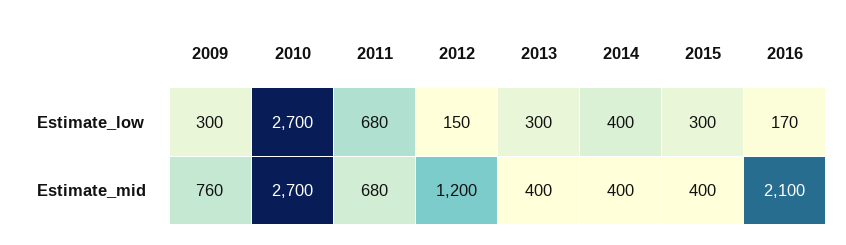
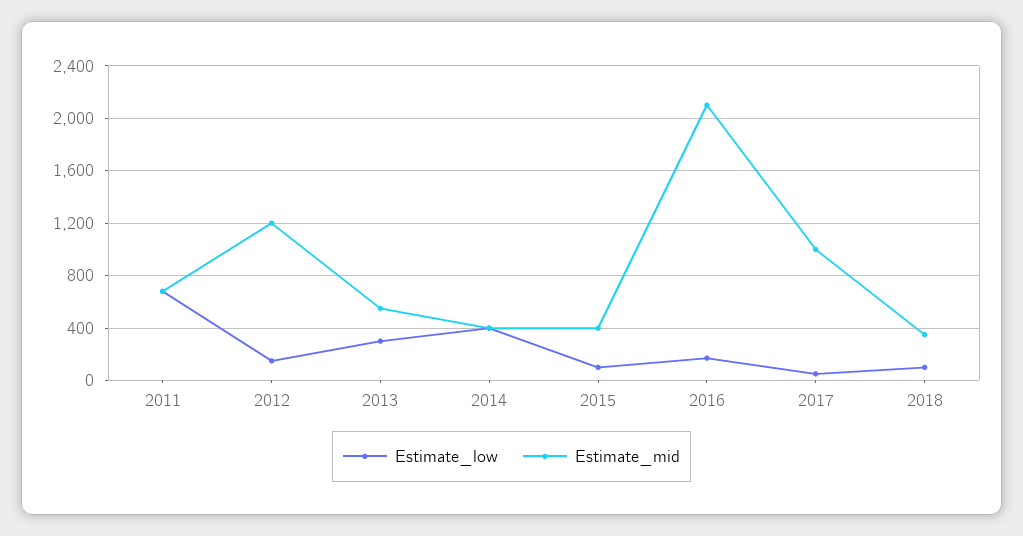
Estimate_low, 2009: 300 -> none
Estimate_low, 2010: 2700 -> none
Estimate_low, 2015: 300 -> 100
Estimate_mid, 2009: 760 -> none
Estimate_mid, 2010: 2700 -> none
Estimate_mid, 2013: 400 -> 550
Estimate_low, 2017: none -> 50
Estimate_mid, 2017: none -> 1000
Estimate_low, 2018: none -> 100
Estimate_mid, 2018: none -> 350

